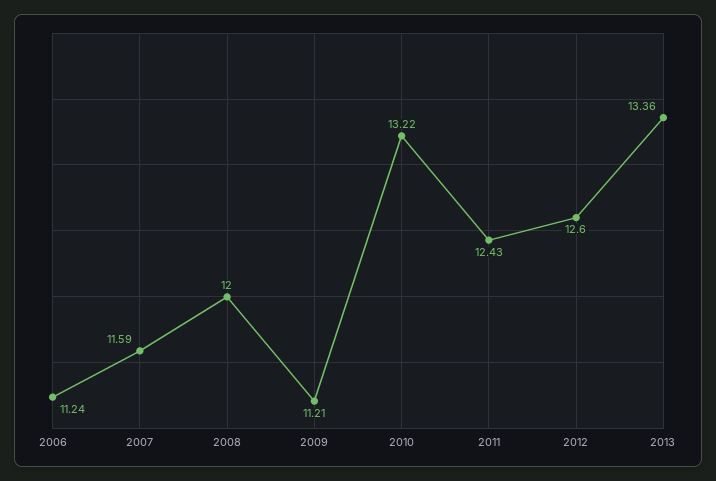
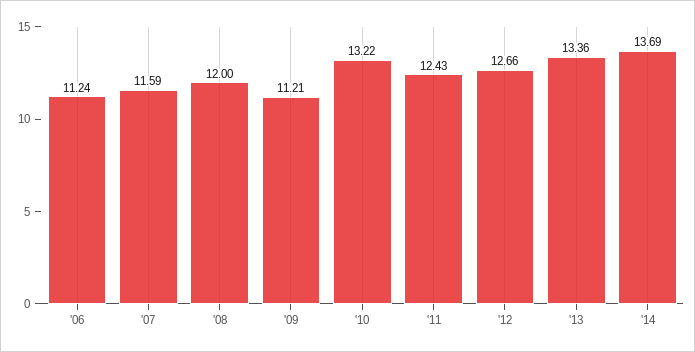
2012: 12.6 -> 12.66
'14: none -> 13.69

